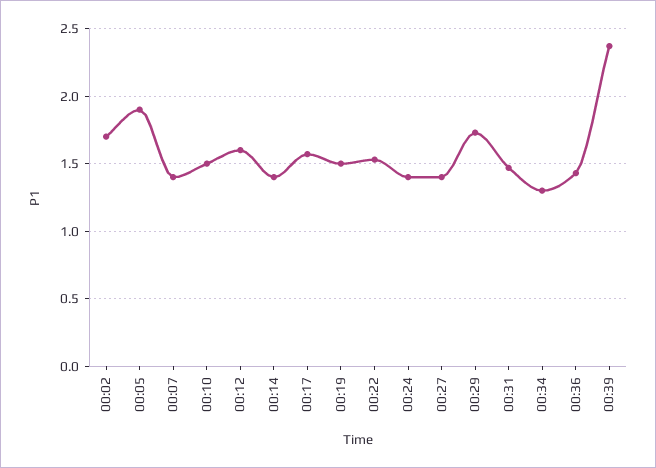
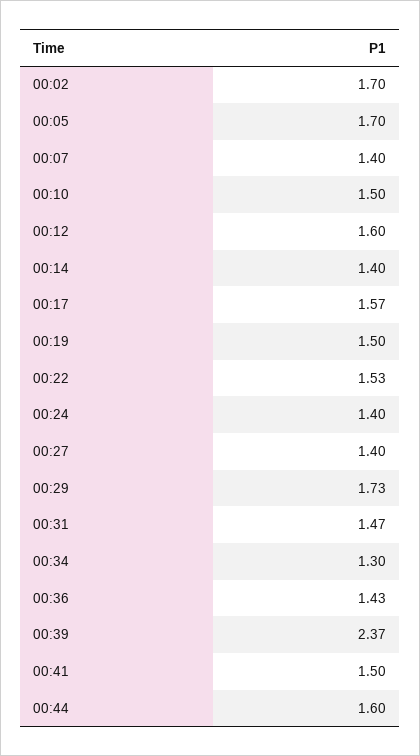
00:05: 1.9 -> 1.7
00:41: none -> 1.5
00:44: none -> 1.6

